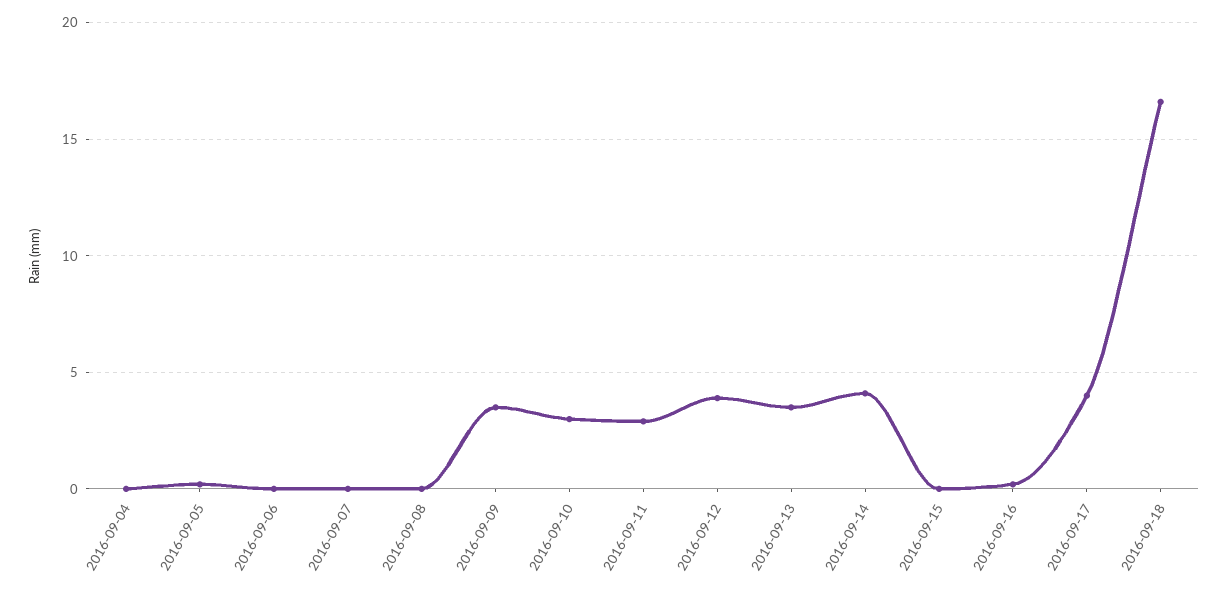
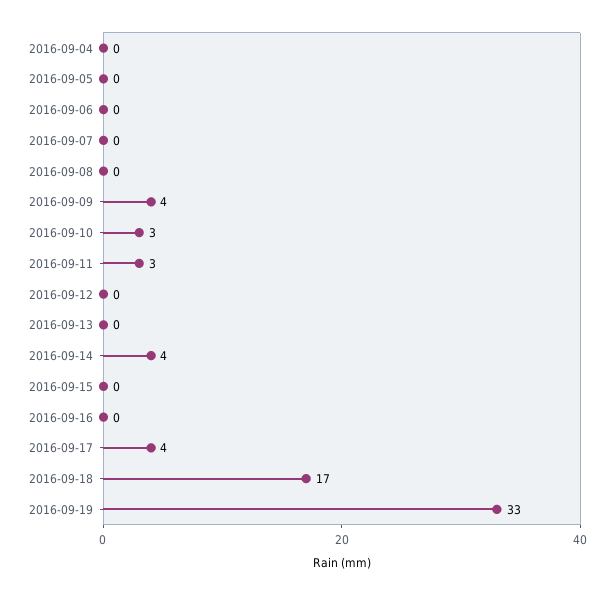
2016-09-12: 4 -> 0
2016-09-13: 3.5 -> 0
2016-09-19: none -> 33

